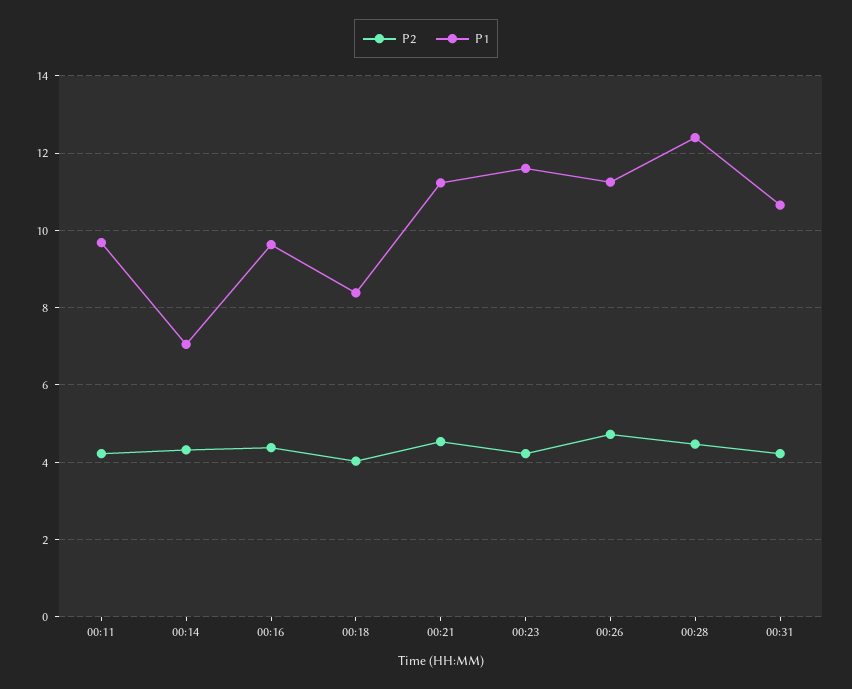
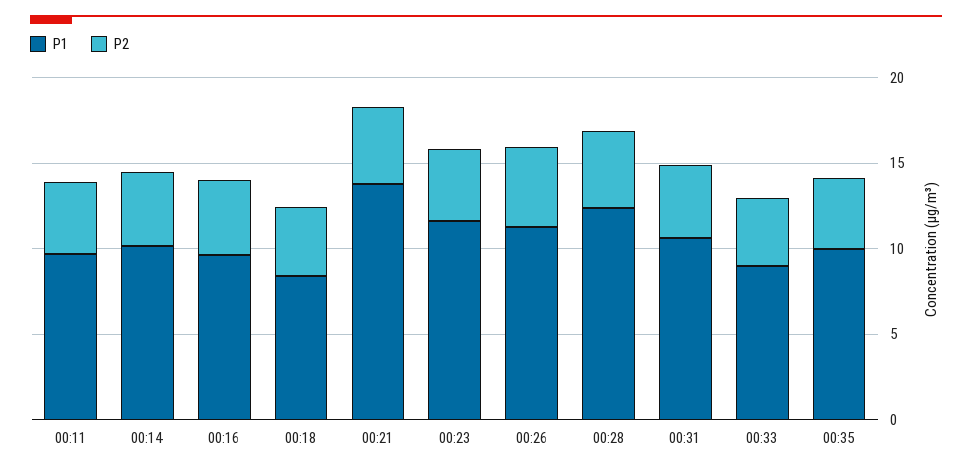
P1, 00:14: 7 -> 10
P1, 00:21: 11.2 -> 14
P1, 00:33: none -> 9
P2, 00:33: none -> 4
P1, 00:35: none -> 10
P2, 00:35: none -> 4

